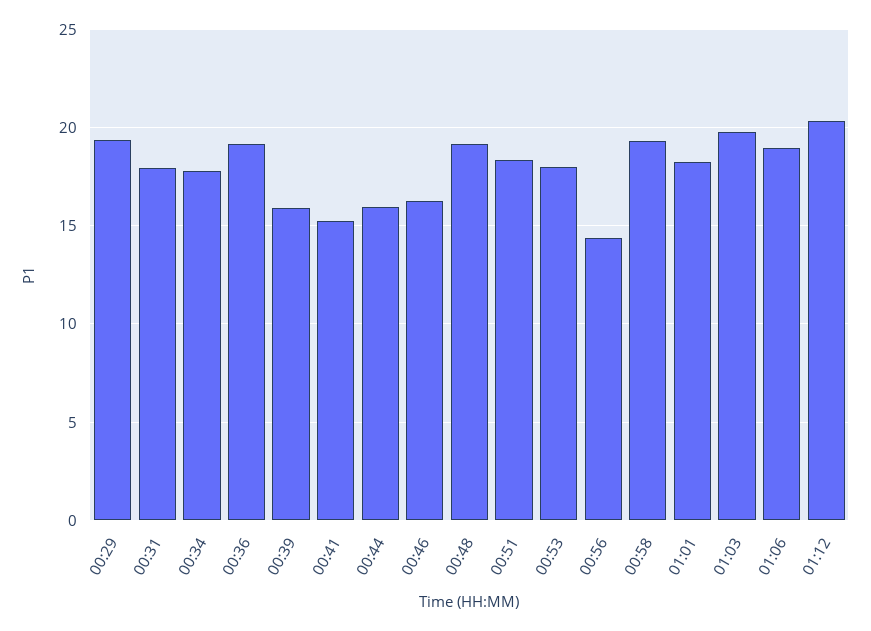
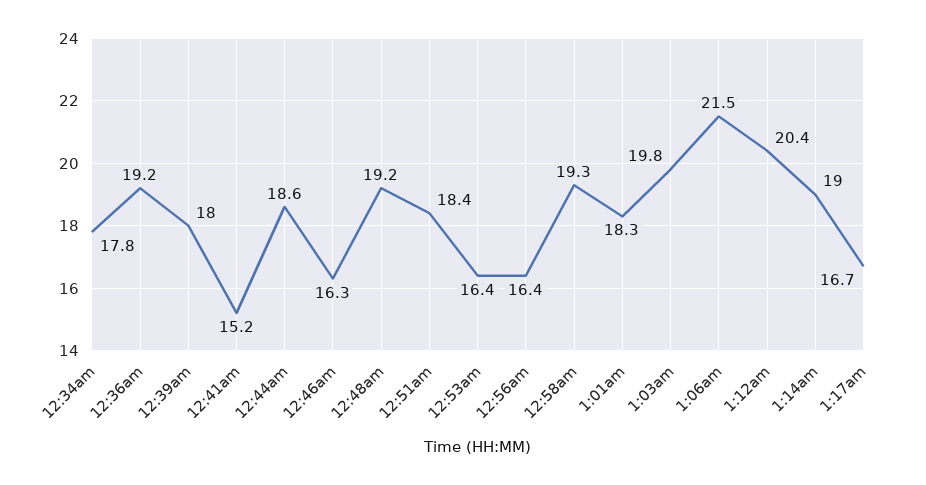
00:29: 19.5 -> none
00:31: 18 -> none
00:39: 16 -> 18
00:44: 16 -> 18.6
00:53: 18 -> 16.4
00:56: 14.5 -> 16.4
01:06: 19 -> 21.5
1:14am: none -> 19
1:17am: none -> 16.7

